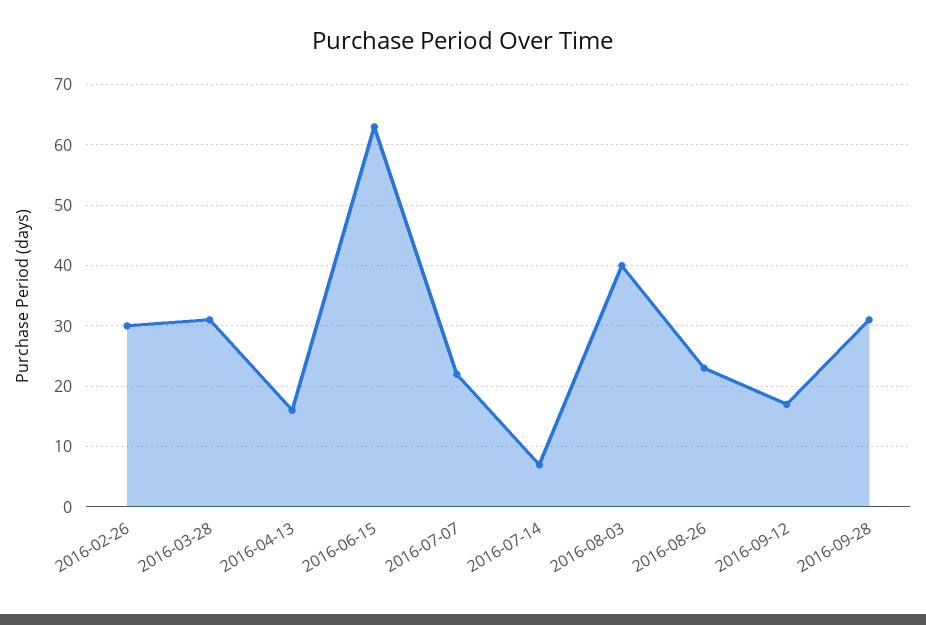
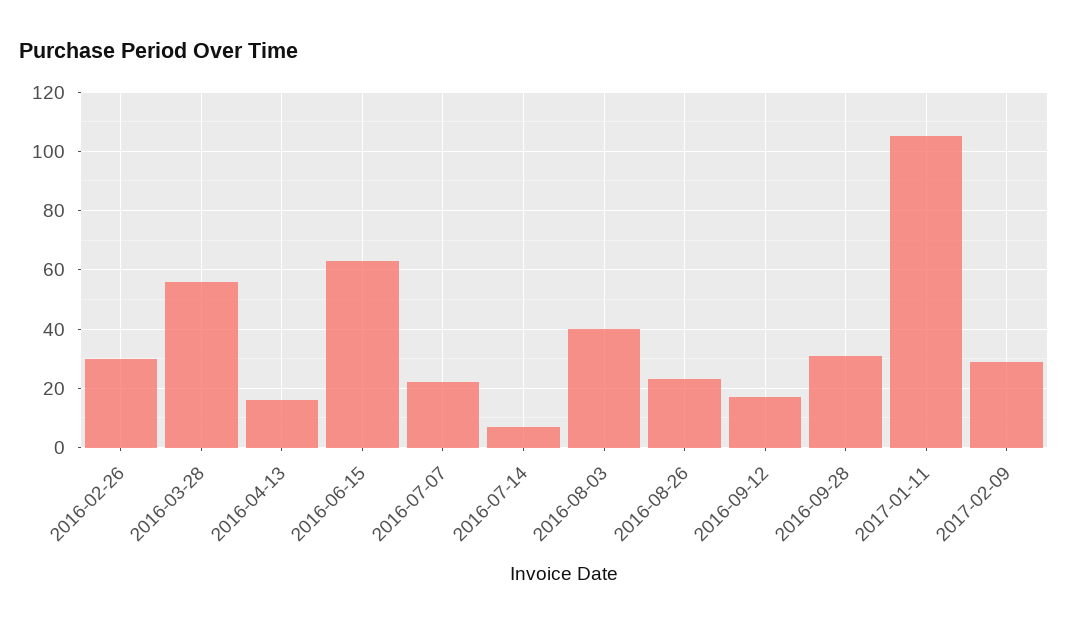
2016-03-28: 31 -> 55
2017-01-11: none -> 105
2017-02-09: none -> 30

